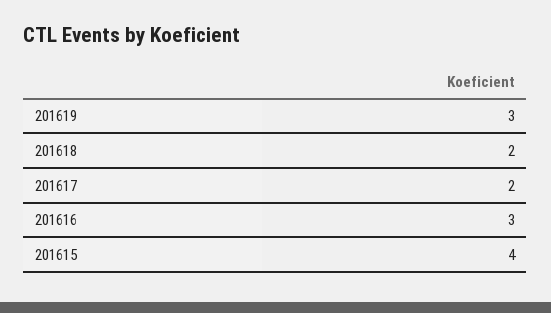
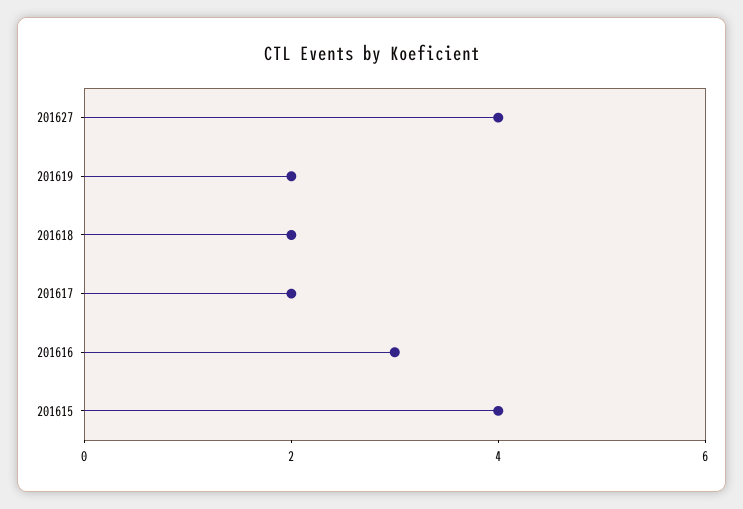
201619: 3 -> 2
201627: none -> 4

